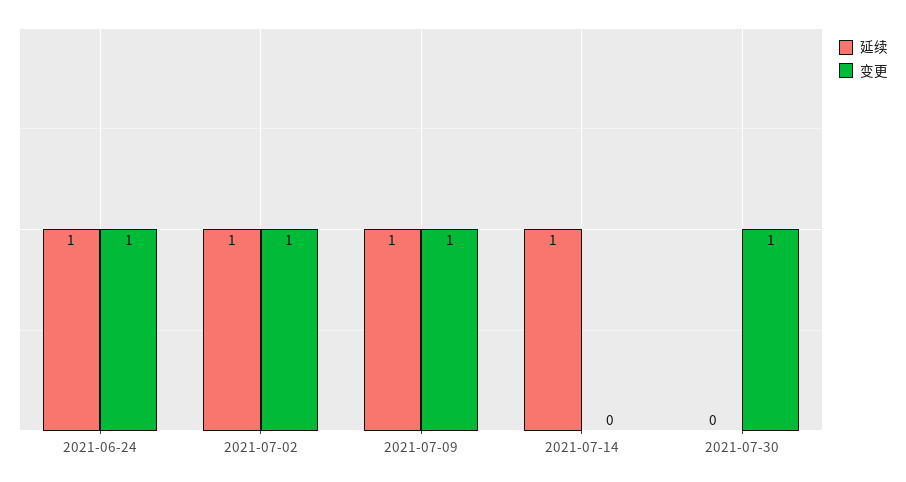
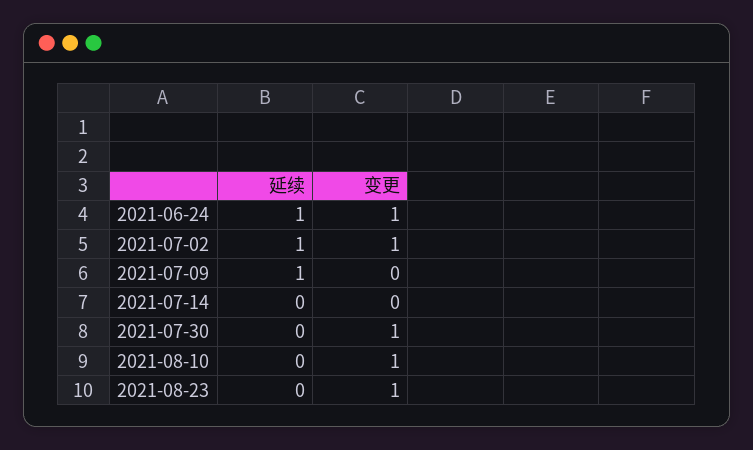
变更, 2021-07-09: 1 -> 0
延续, 2021-07-14: 1 -> 0
延续, 2021-08-10: none -> 0
变更, 2021-08-10: none -> 1
延续, 2021-08-23: none -> 0
变更, 2021-08-23: none -> 1

